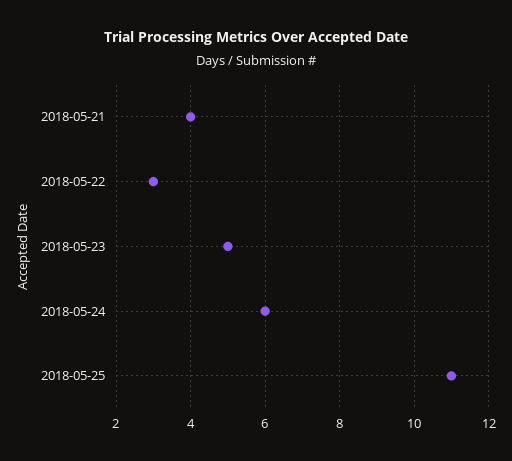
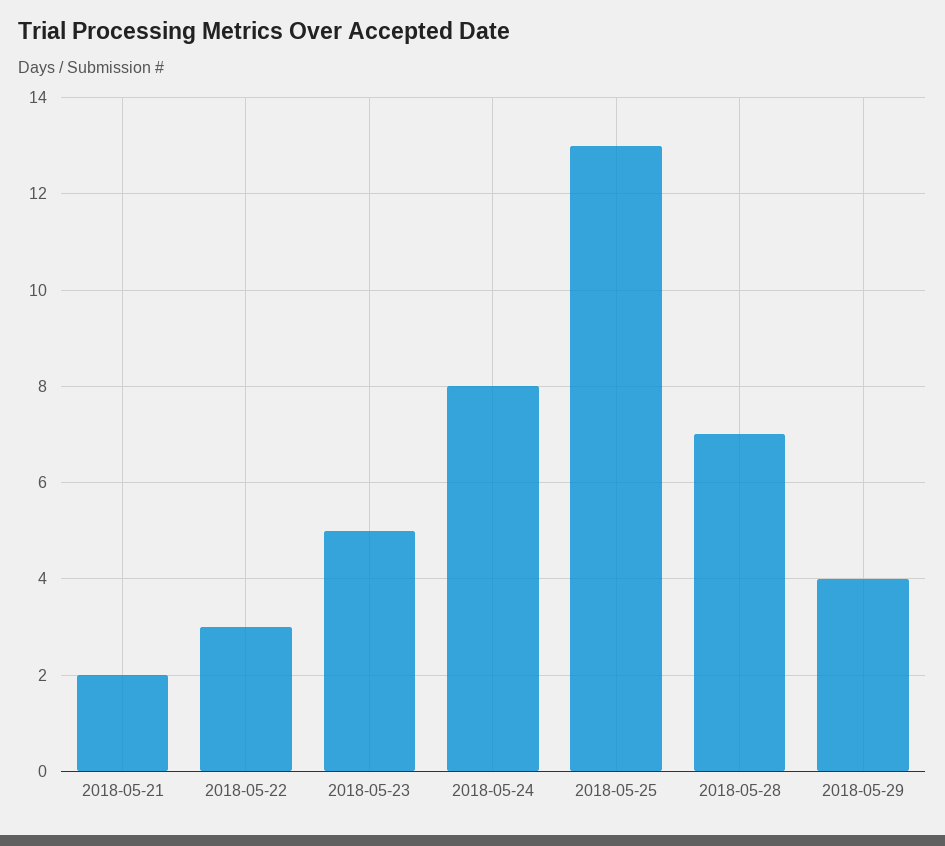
2018-05-21: 4 -> 2
2018-05-24: 6 -> 8
2018-05-25: 11 -> 13
2018-05-28: none -> 7
2018-05-29: none -> 4

